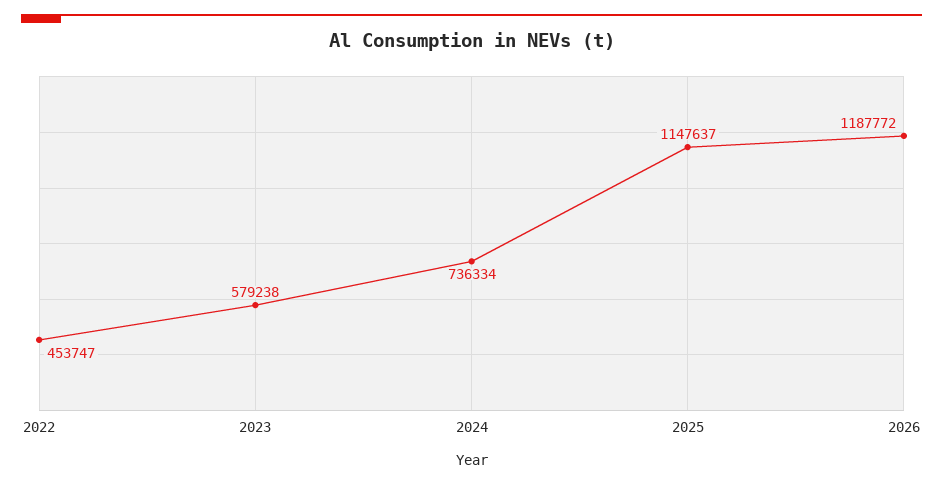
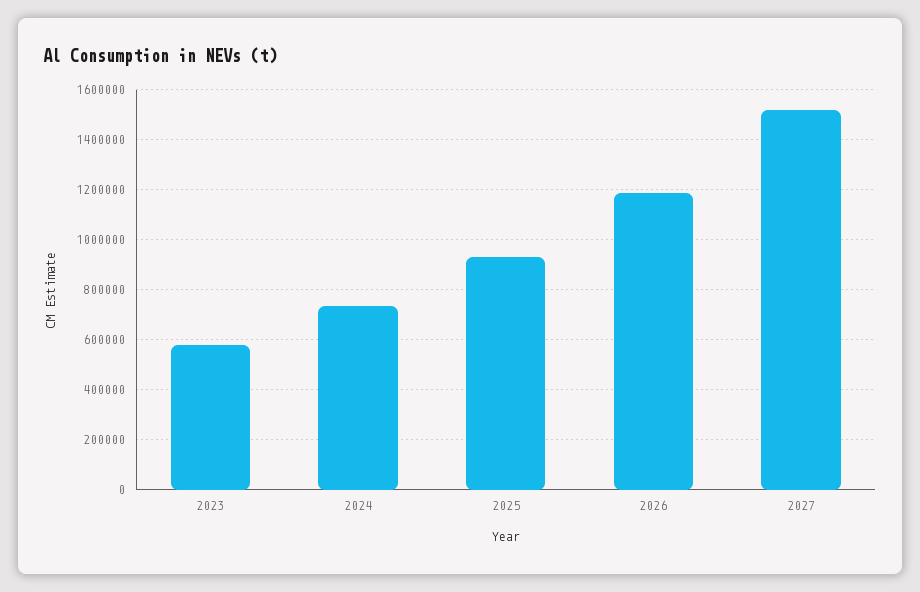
2022: 453747 -> none
2025: 1147637 -> 925000
2027: none -> 1525000

